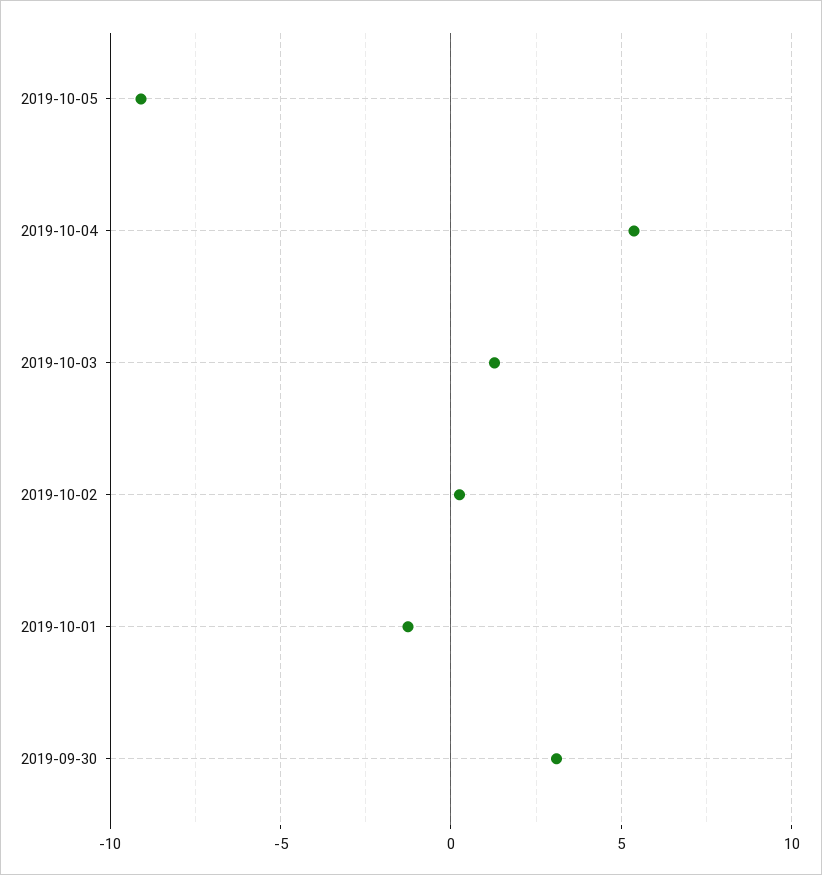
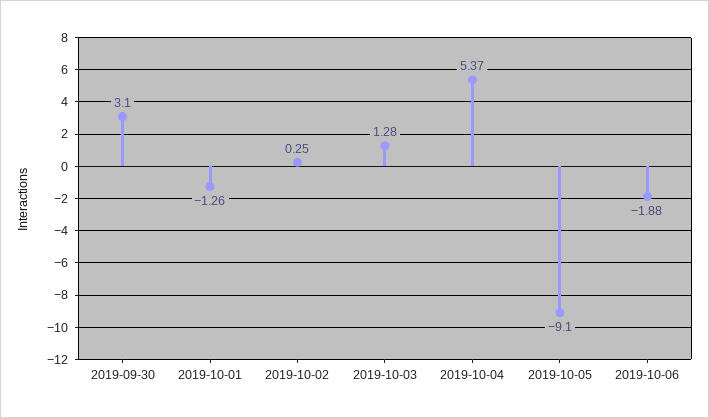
2019-10-06: none -> -1.88

